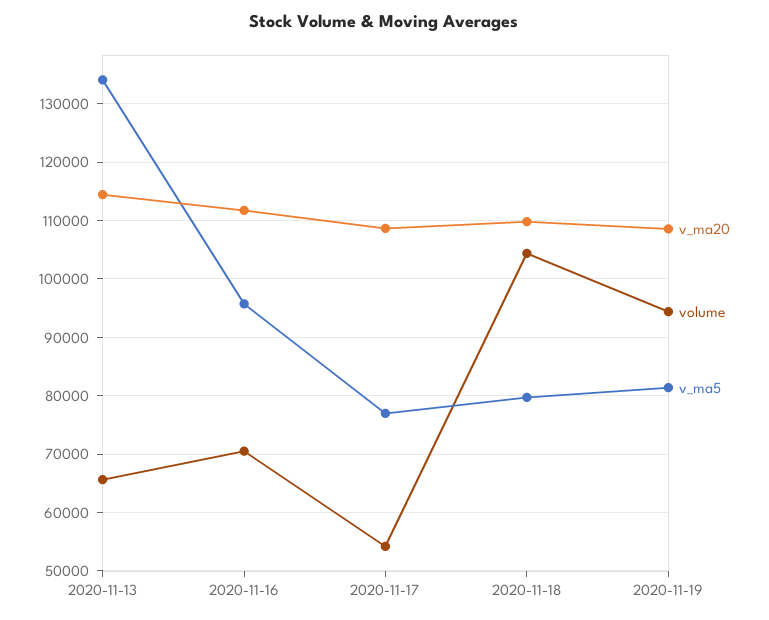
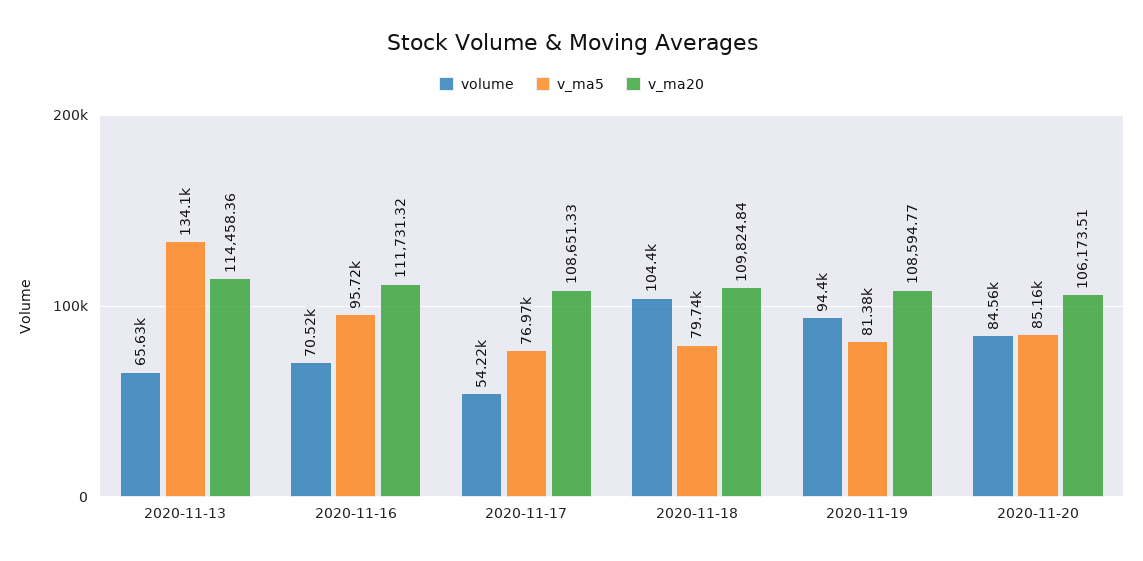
volume, 2020-11-20: none -> 84560
v_ma5, 2020-11-20: none -> 85160
v_ma20, 2020-11-20: none -> 106173.51

